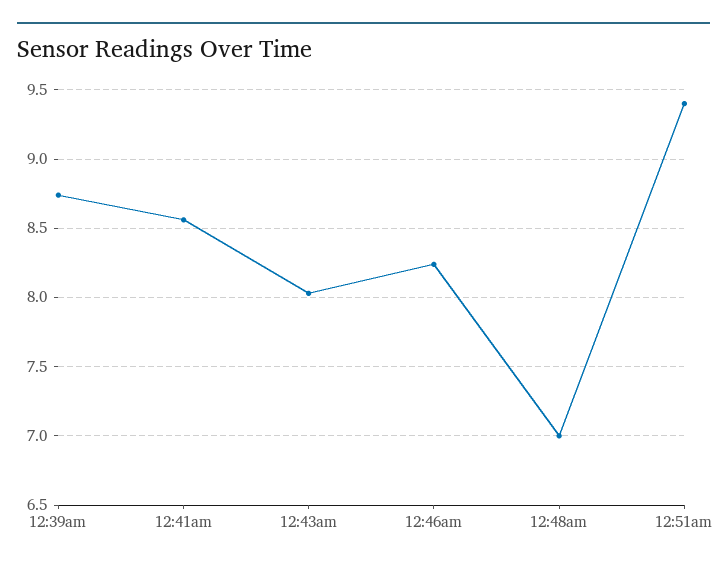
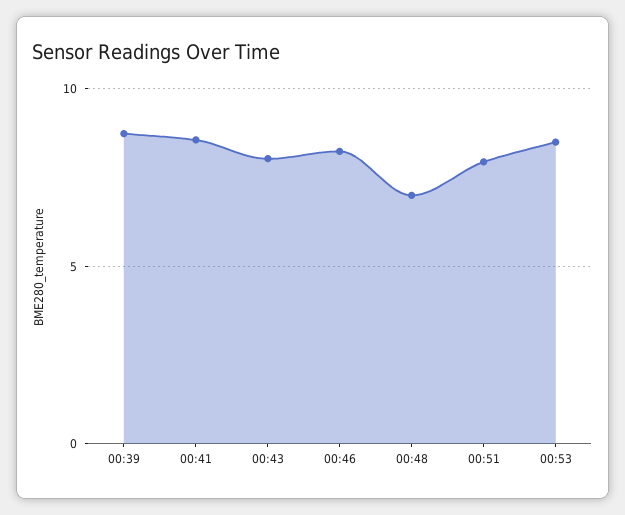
12:51am: 9.4 -> 8
00:53: none -> 8.5

